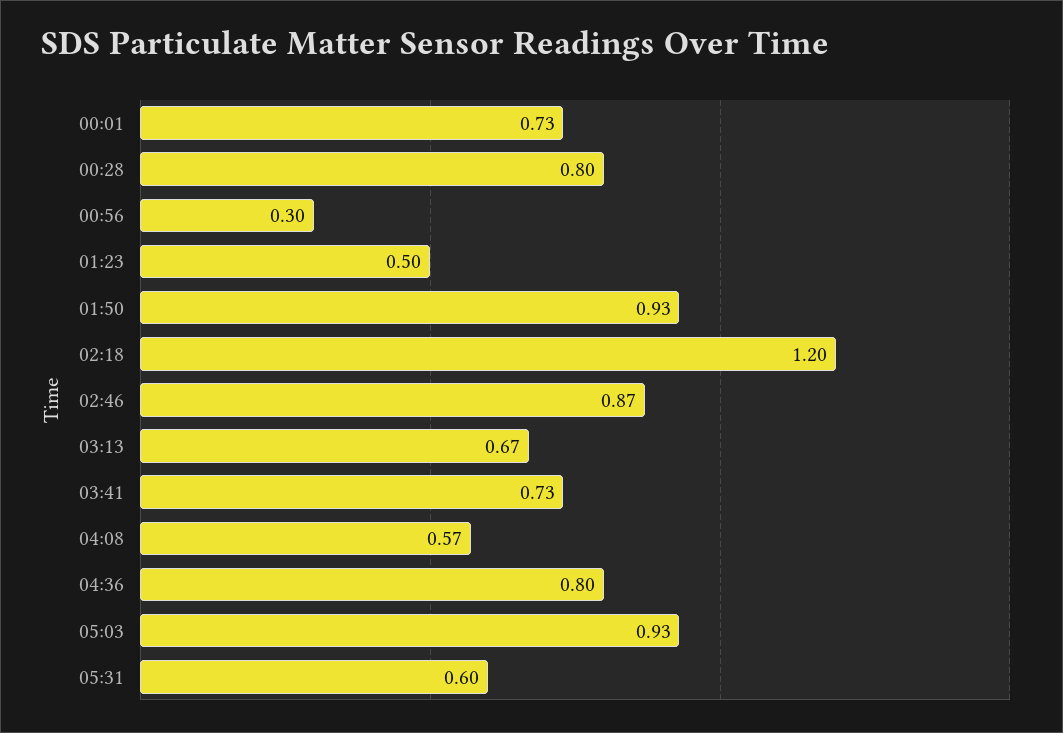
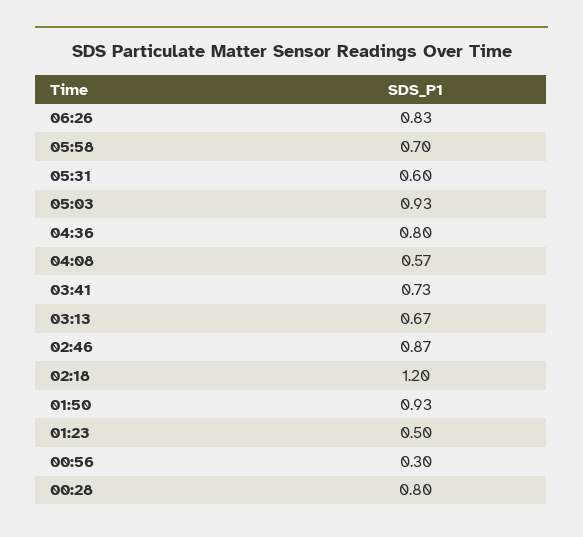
00:01: 0.73 -> none
06:26: none -> 0.83
05:58: none -> 0.7

